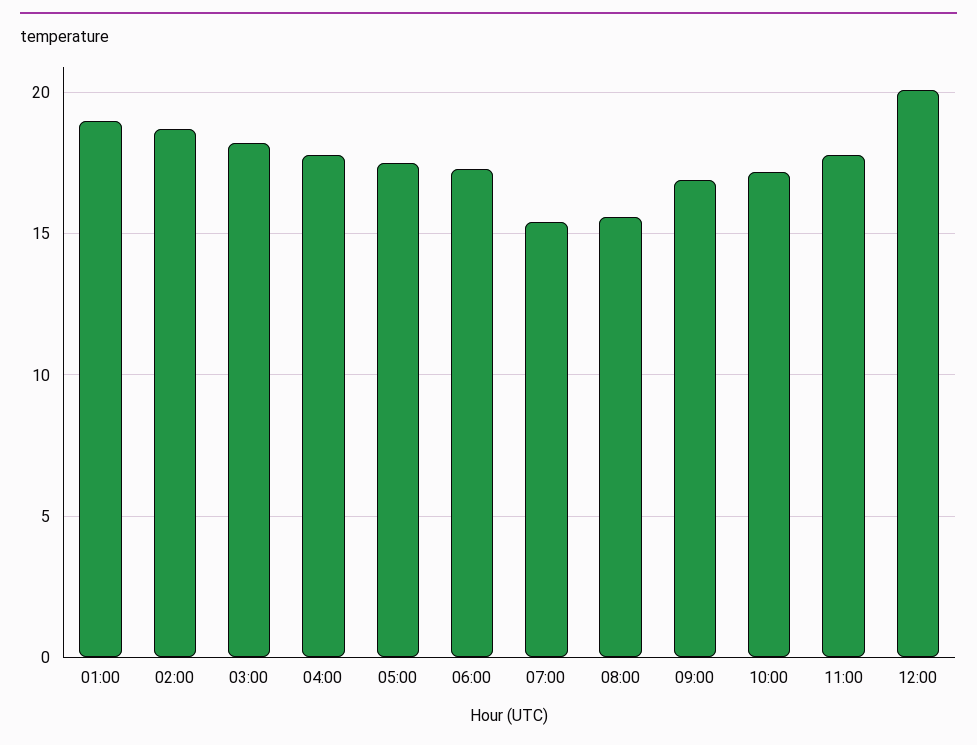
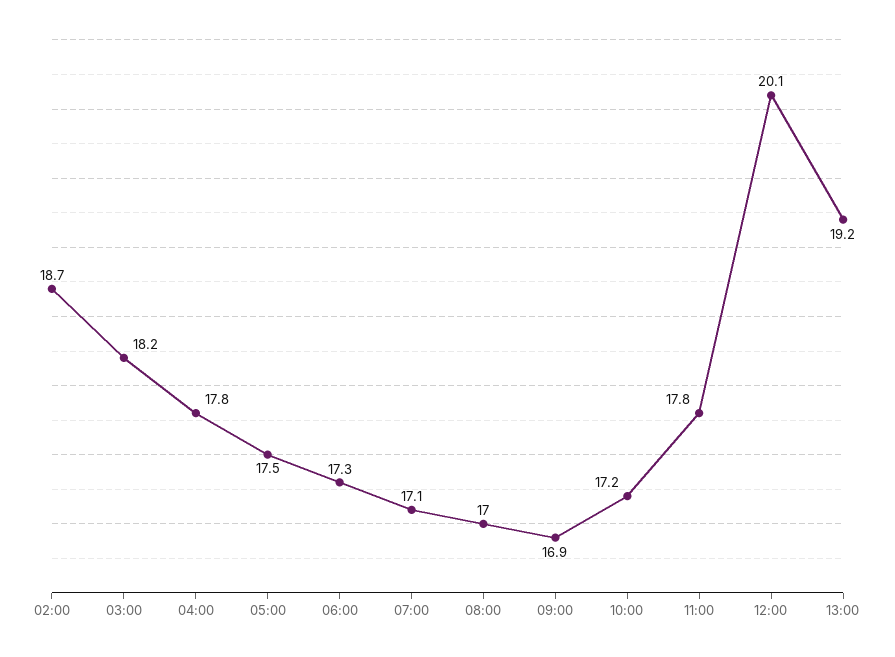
01:00: 19 -> none
07:00: 15.5 -> 17.1
08:00: 15.5 -> 17
13:00: none -> 19.2

